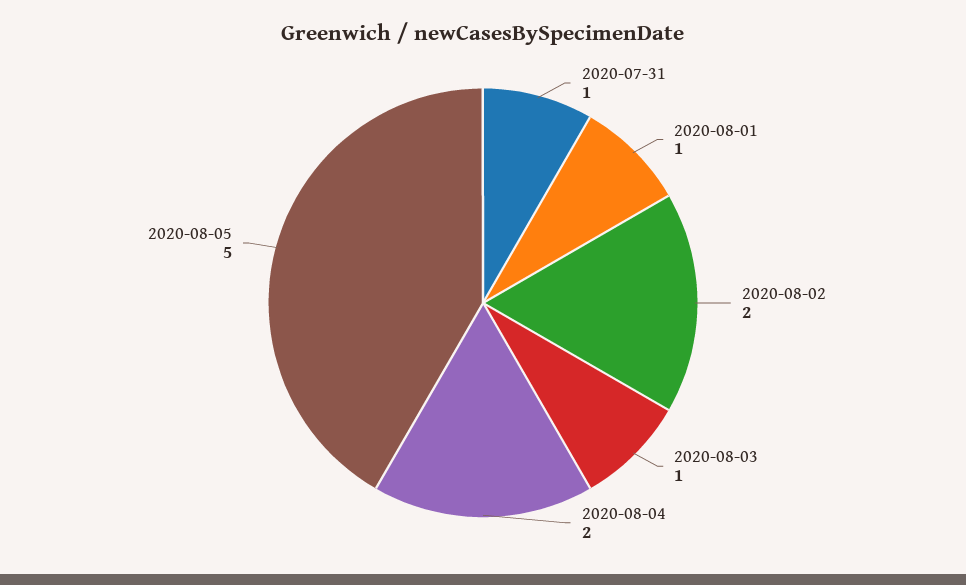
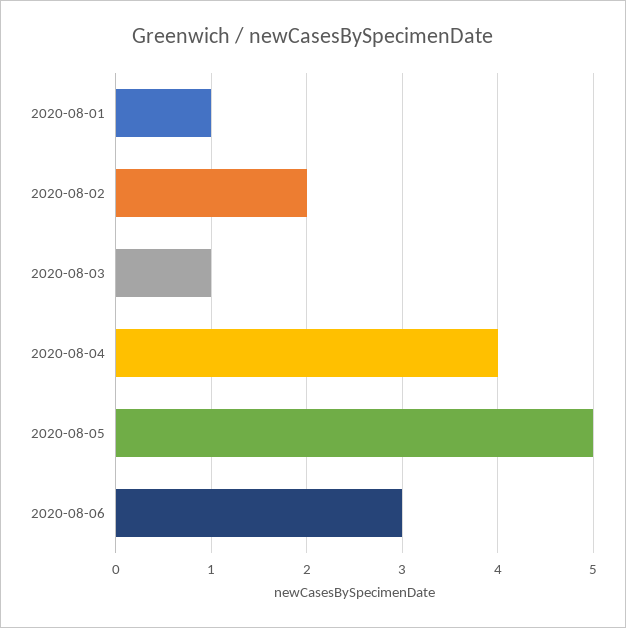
2020-07-31: 1 -> none
2020-08-04: 2 -> 4
2020-08-06: none -> 3

